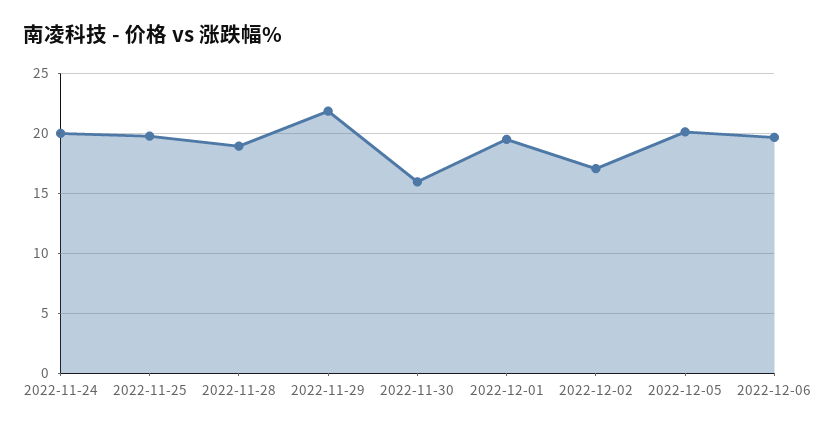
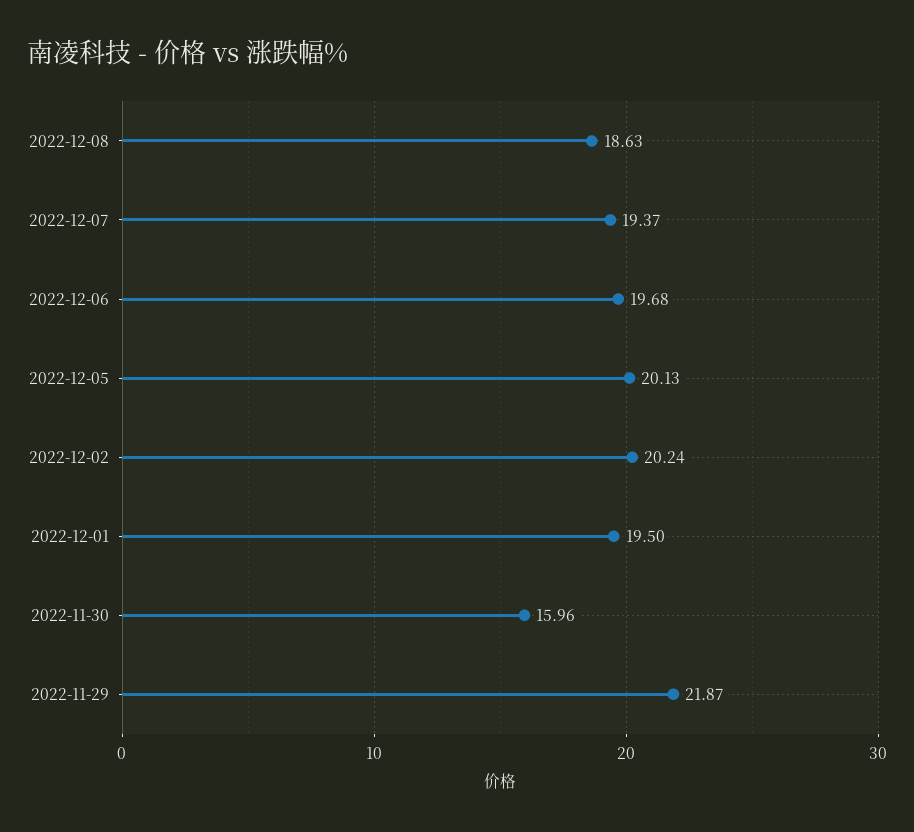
2022-11-24: 20 -> none
2022-11-25: 20 -> none
2022-11-28: 19 -> none
2022-12-02: 17 -> 20.24
2022-12-08: none -> 18.63
2022-12-07: none -> 19.37

